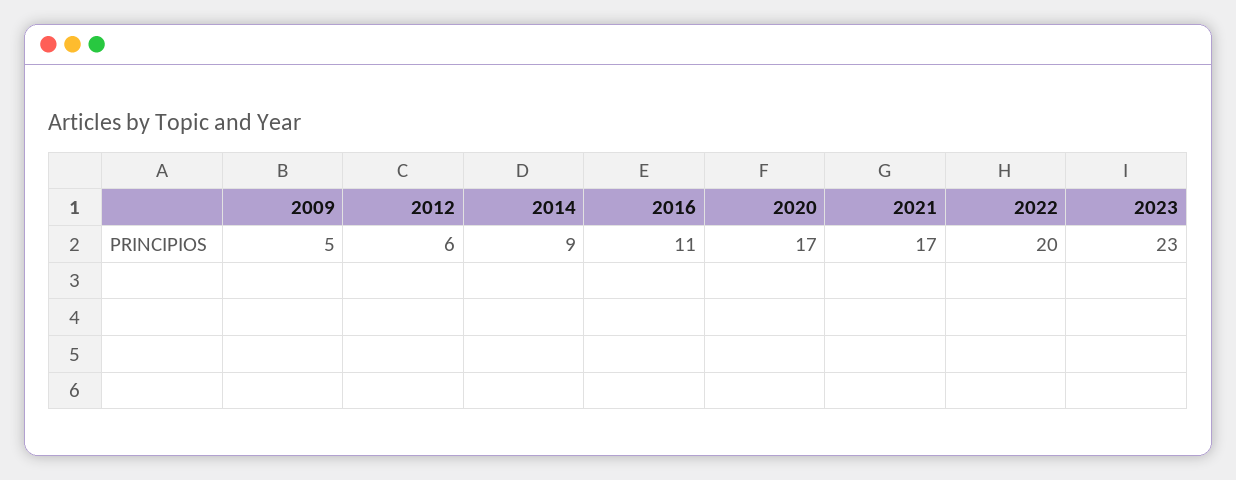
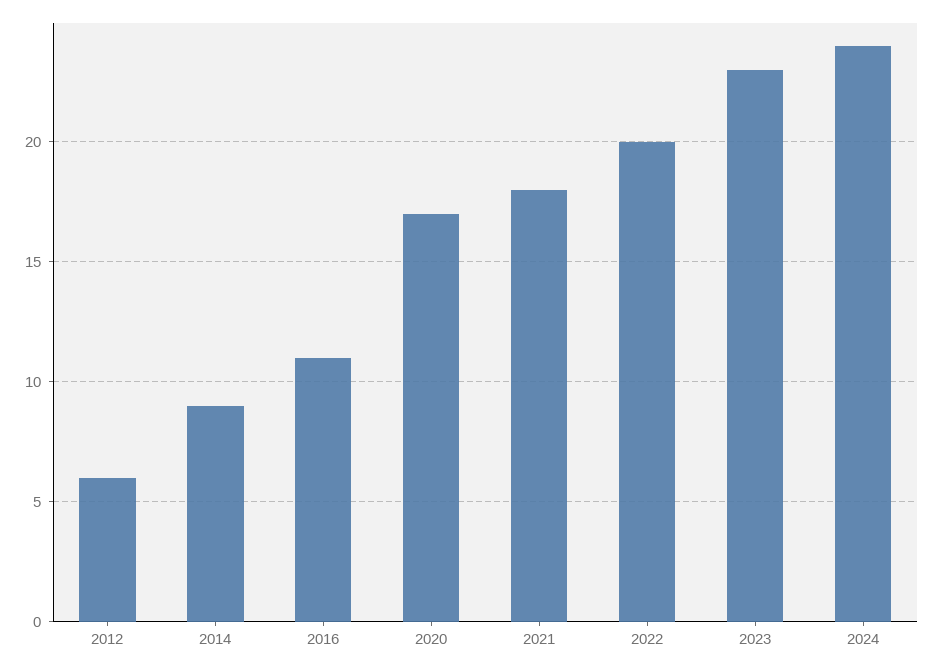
2009: 5 -> none
2021: 17 -> 18
2024: none -> 24

